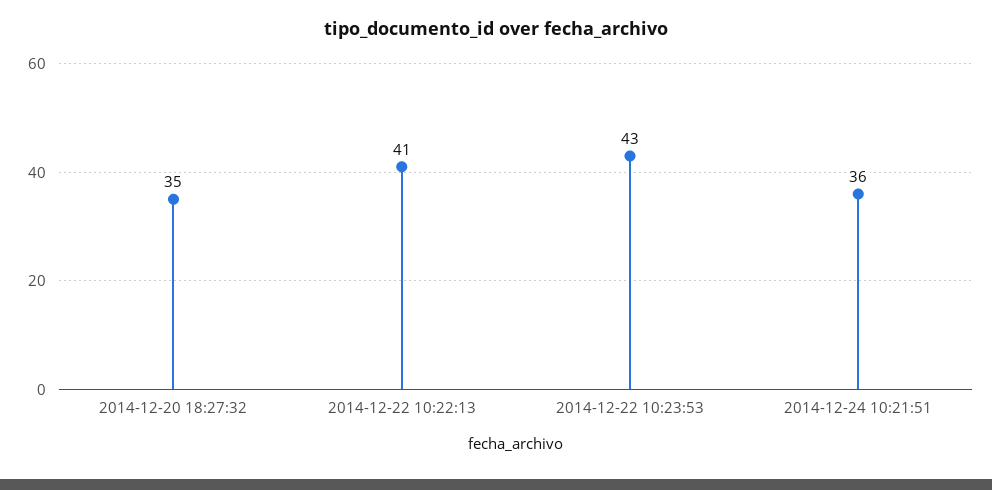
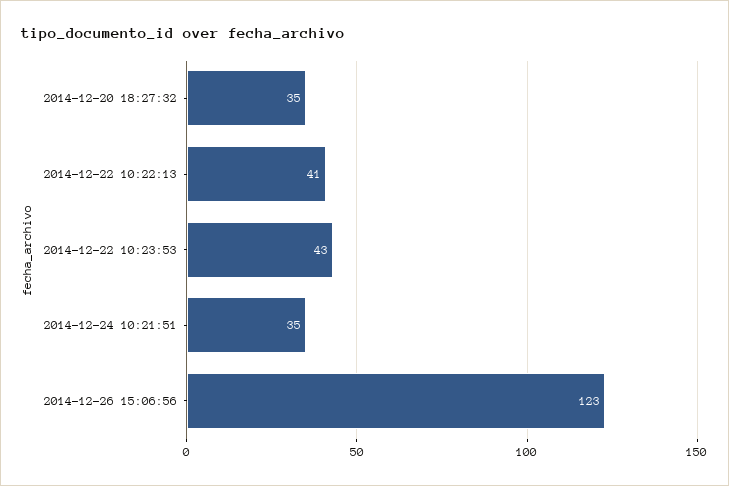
2014-12-24 10:21:51: 36 -> 35
2014-12-26 15:06:56: none -> 123

